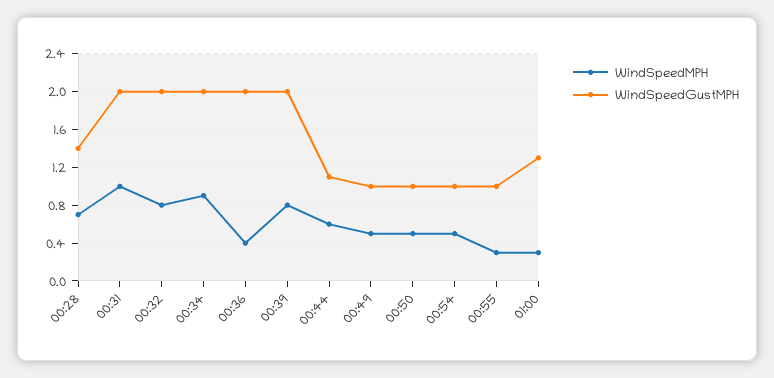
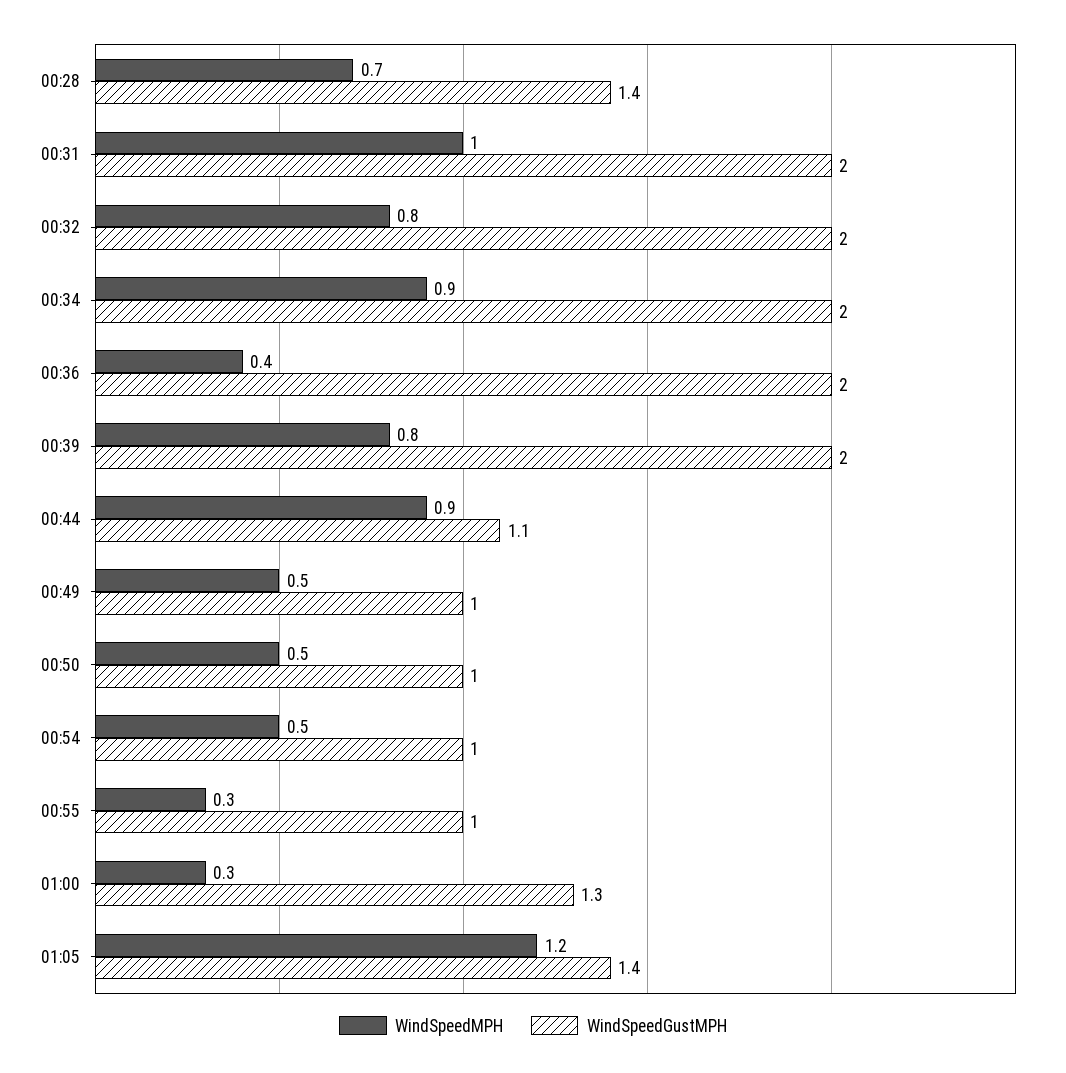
WindSpeedMPH, 00:44: 0.6 -> 0.9
WindSpeedMPH, 01:05: none -> 1.2
WindSpeedGustMPH, 01:05: none -> 1.4

